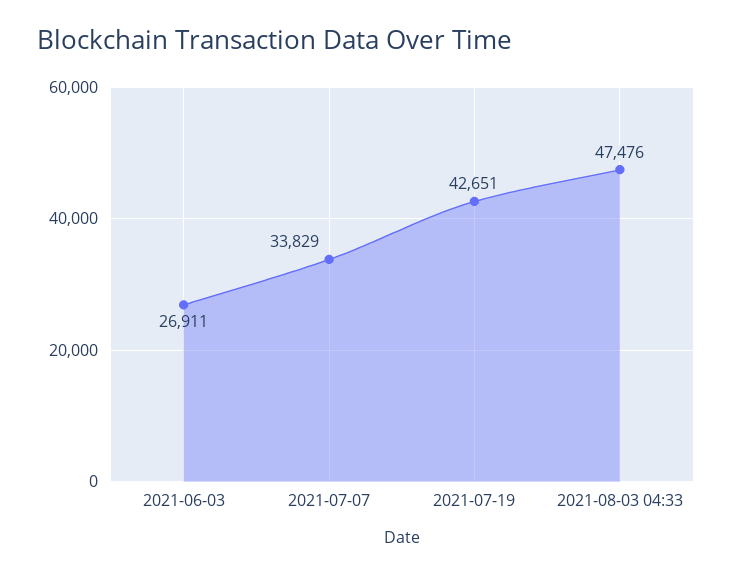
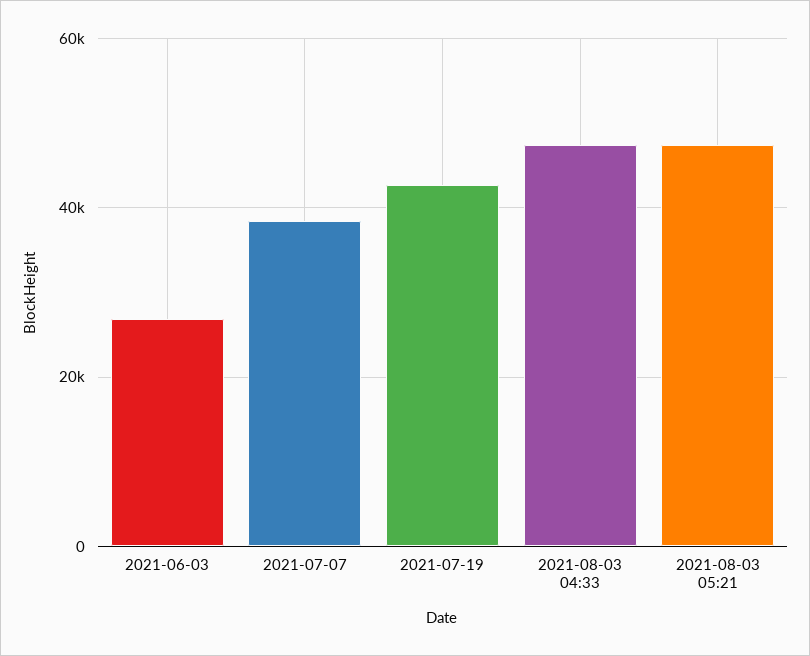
2021-07-07: 33829 -> 38000
2021-08-03 05:21: none -> 48000

